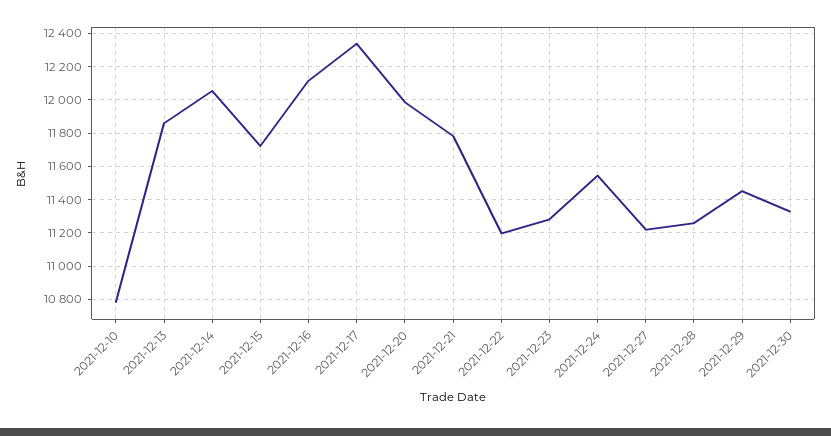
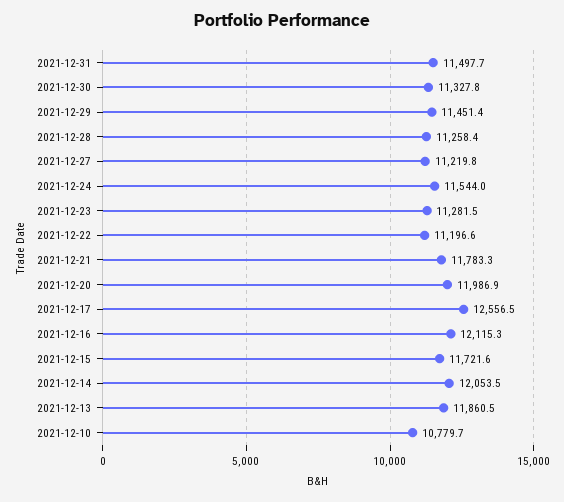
2021-12-17: 12350 -> 12556.5
2021-12-31: none -> 11497.7

